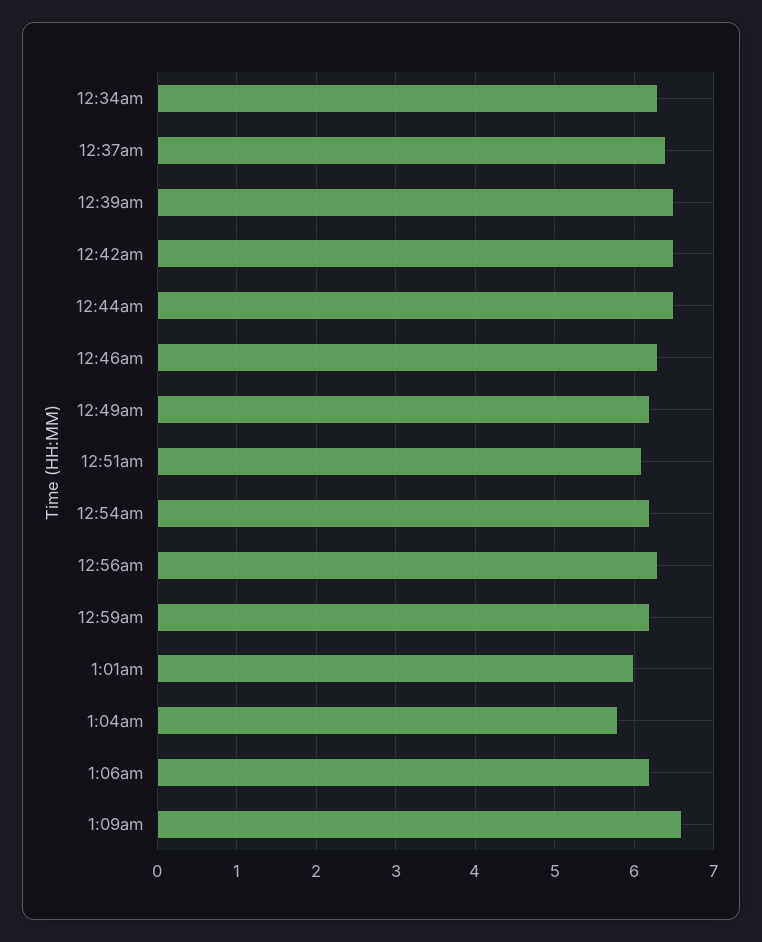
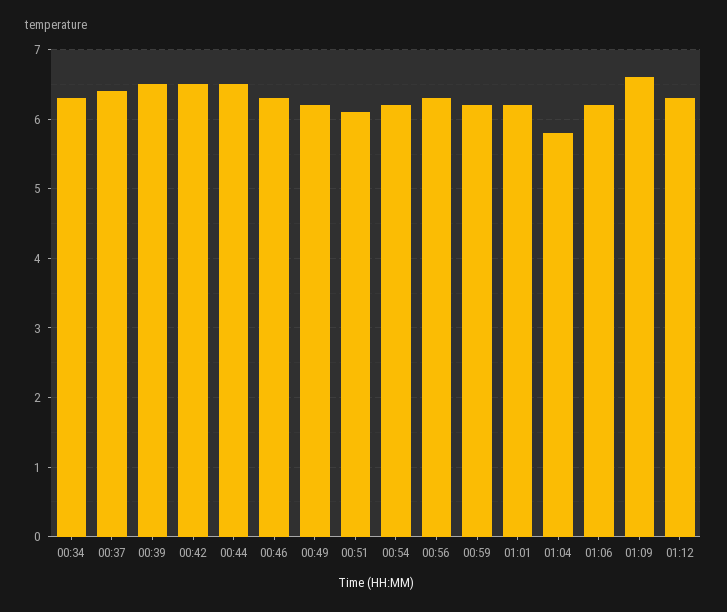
1:01am: 6 -> 6.2
01:12: none -> 6.3

